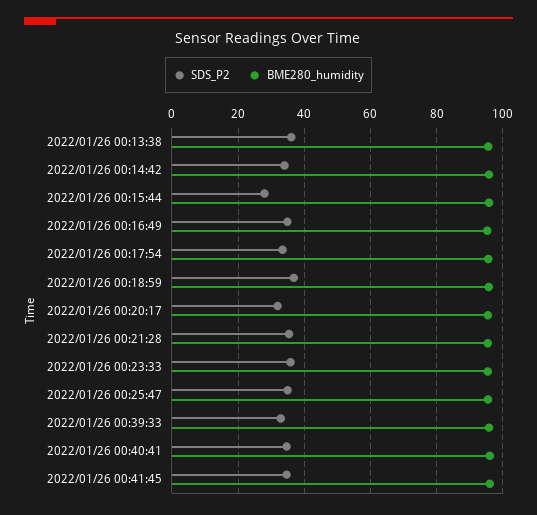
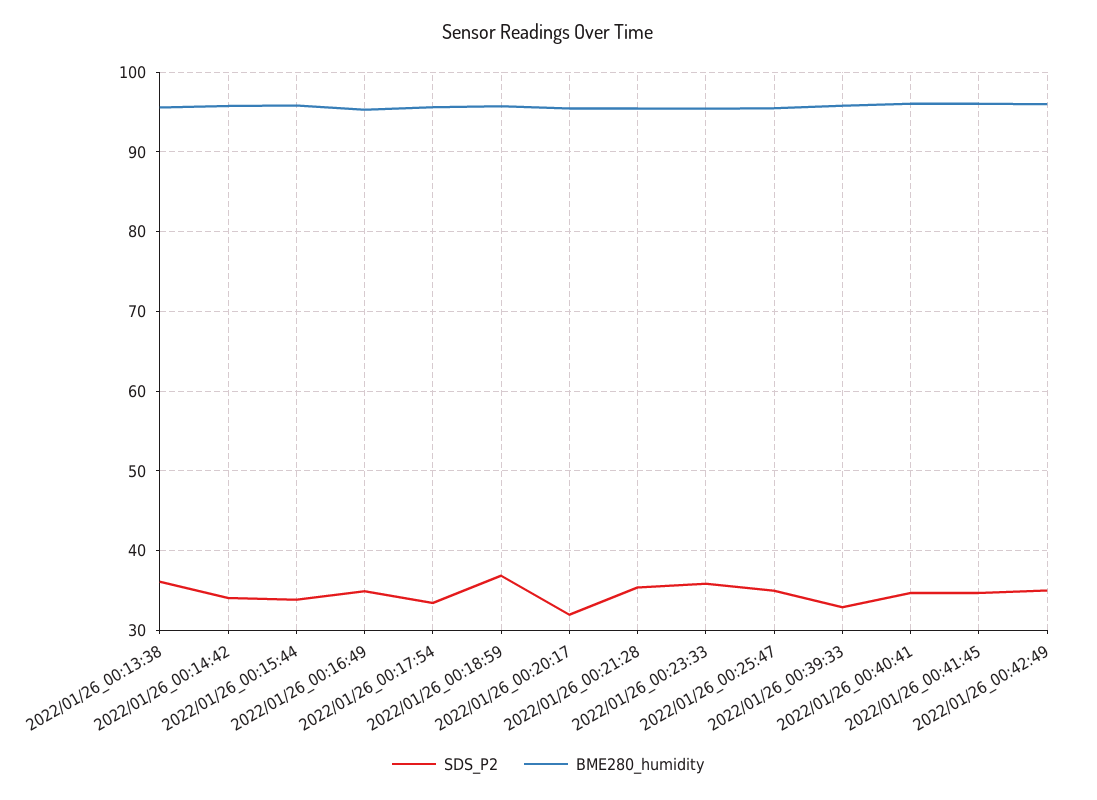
SDS_P2, 2022/01/26 00:15:44: 28 -> 34
SDS_P2, 2022/01/26_00:42:49: none -> 35
BME280_humidity, 2022/01/26_00:42:49: none -> 96

